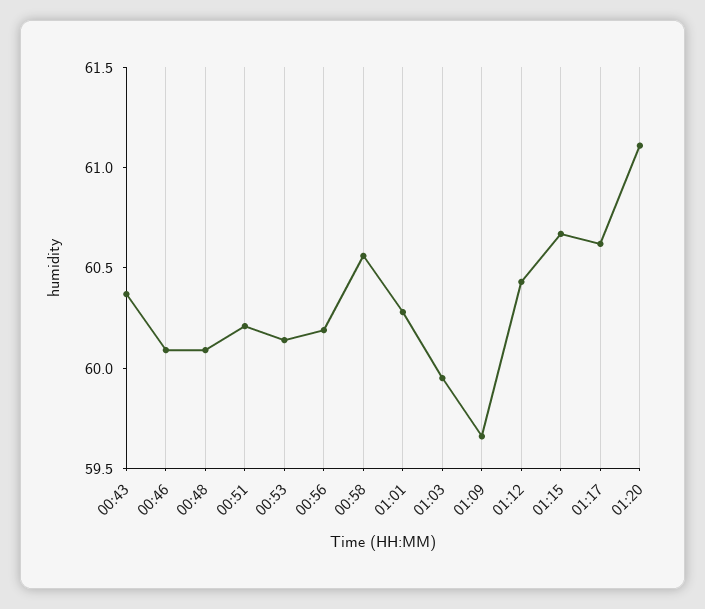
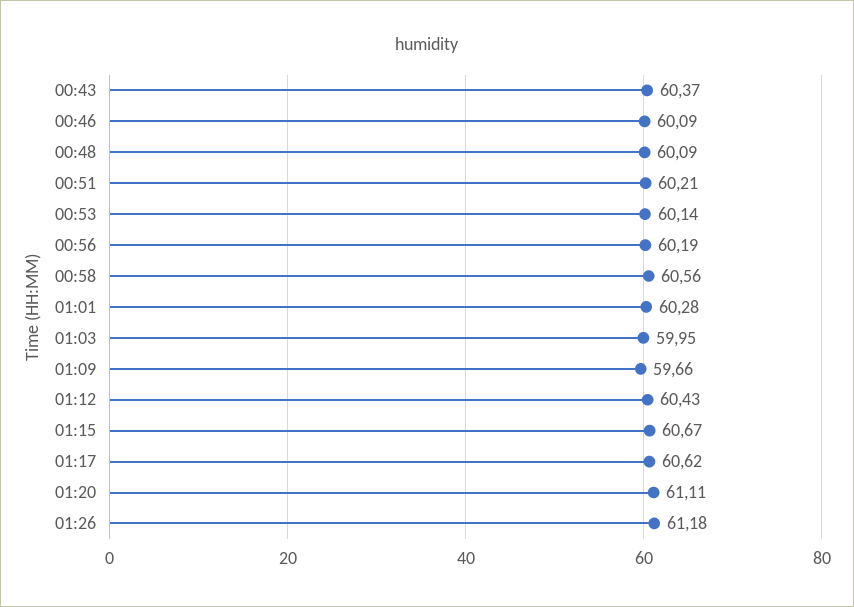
01:26: none -> 61.18

